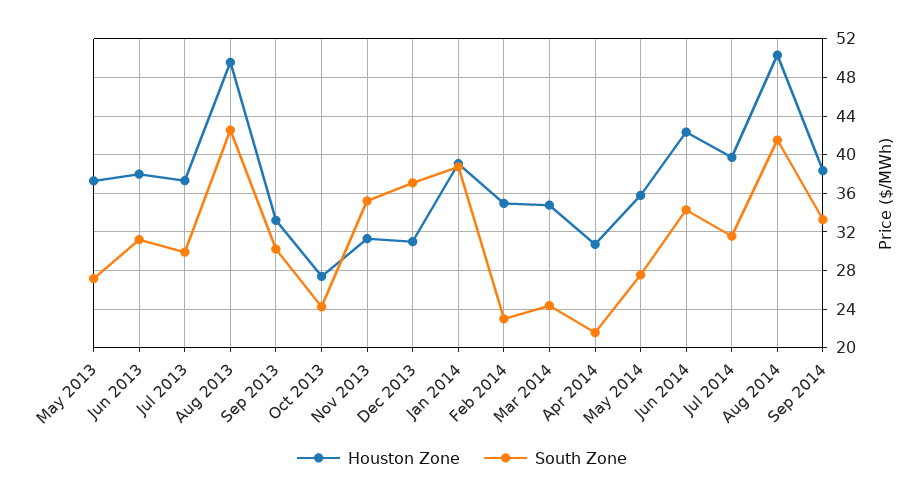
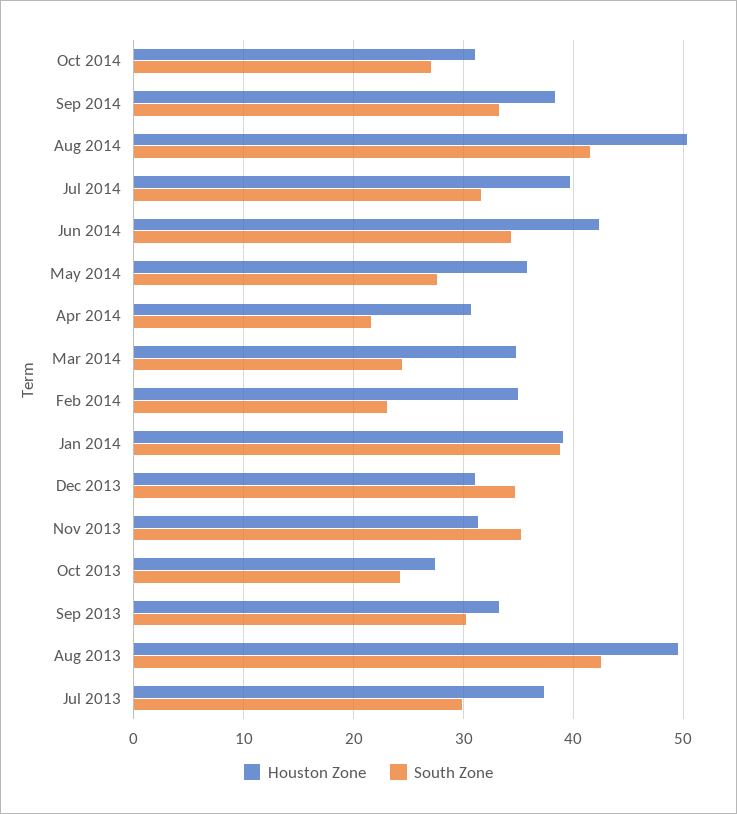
Houston Zone, May 2013: 37 -> none
South Zone, May 2013: 27 -> none
Houston Zone, Jun 2013: 38 -> none
South Zone, Jun 2013: 31 -> none
South Zone, Dec 2013: 37 -> 35
Houston Zone, Oct 2014: none -> 31
South Zone, Oct 2014: none -> 27

